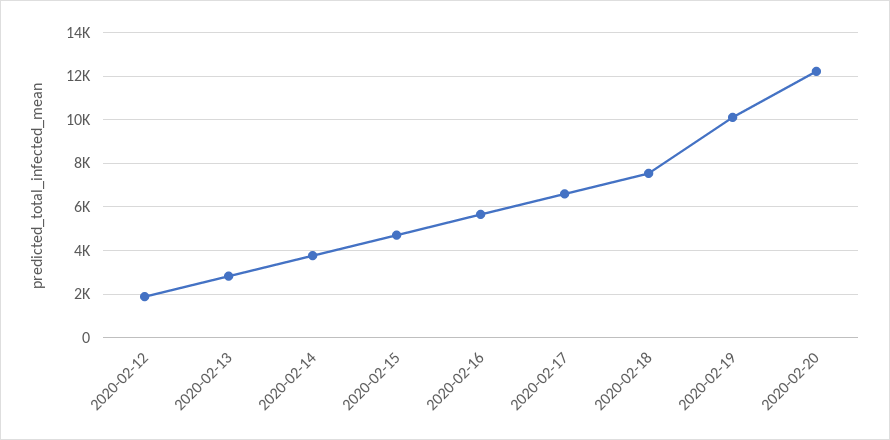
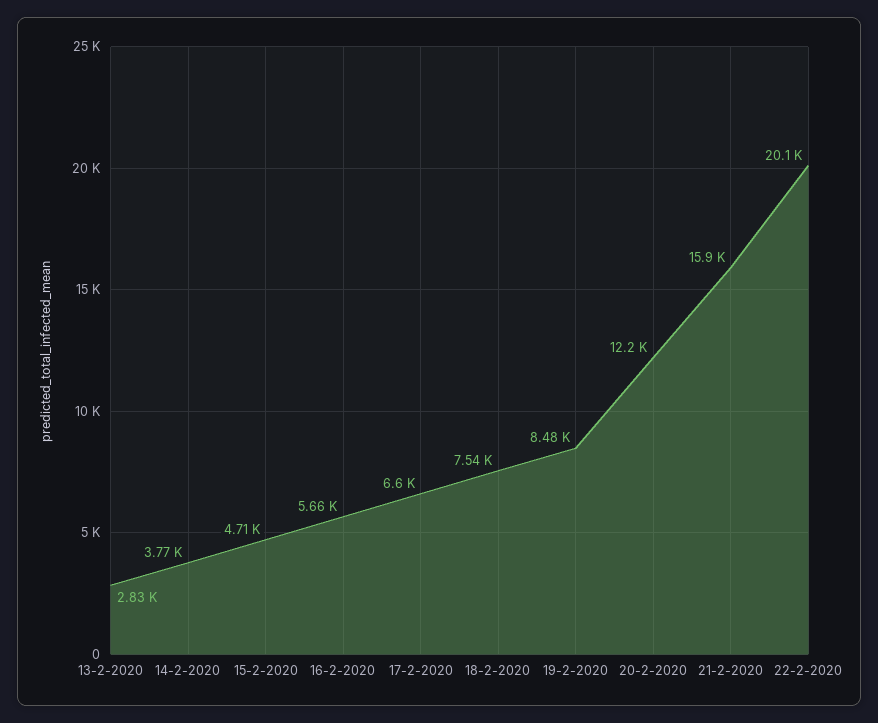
2020-02-12: 2000 -> none
2020-02-19: 10000 -> 8480
21-2-2020: none -> 15900
22-2-2020: none -> 20100

